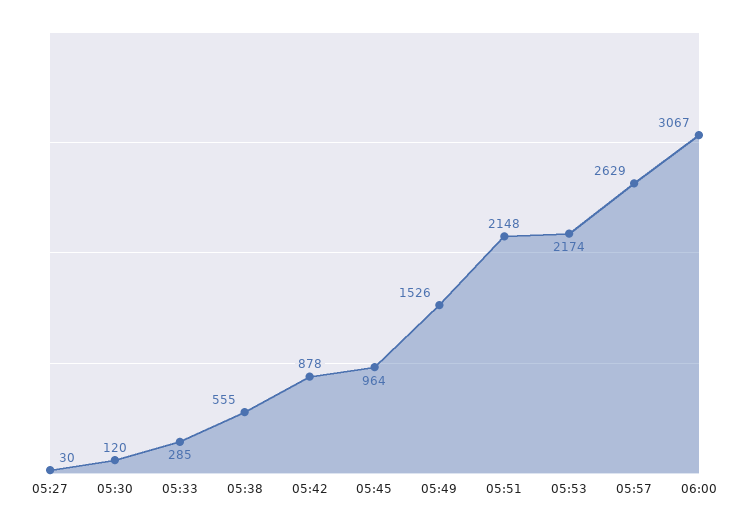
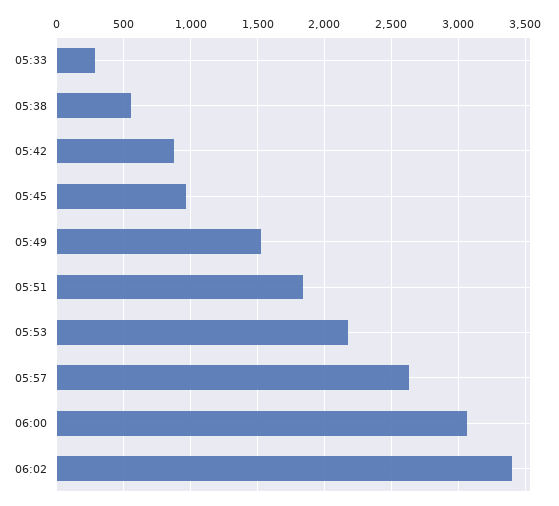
05:27: 30 -> none
05:30: 120 -> none
05:51: 2148 -> 1850
06:02: none -> 3400

